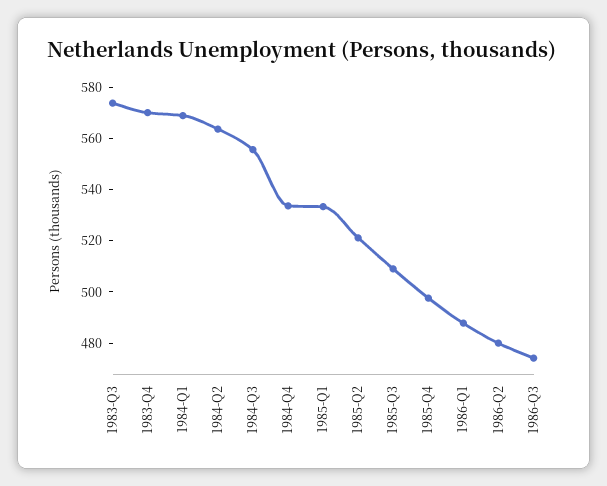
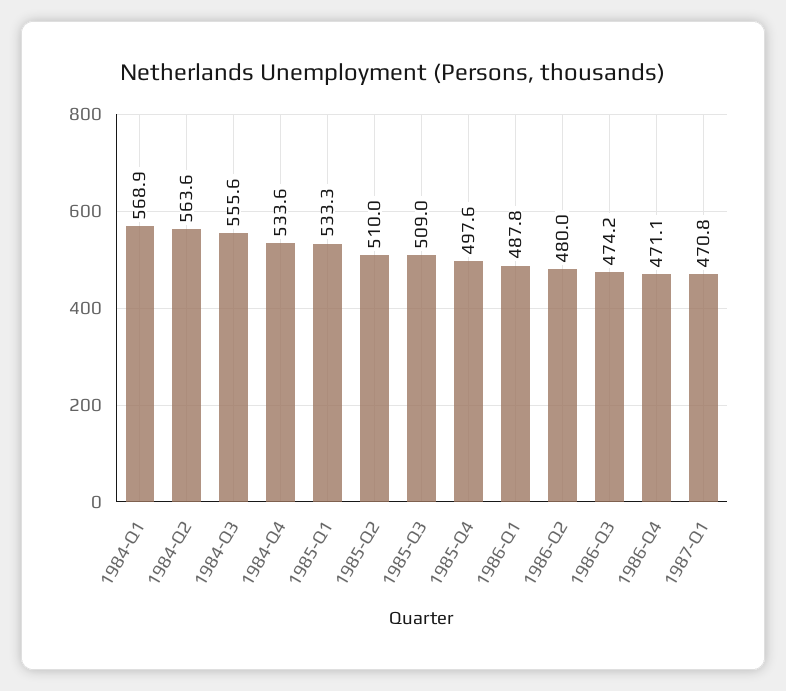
1983-Q3: 575 -> none
1983-Q4: 570 -> none
1985-Q2: 520 -> 510
1986-Q4: none -> 471.1
1987-Q1: none -> 470.8

